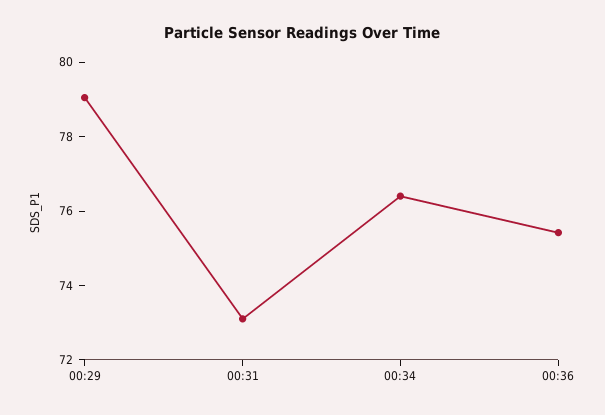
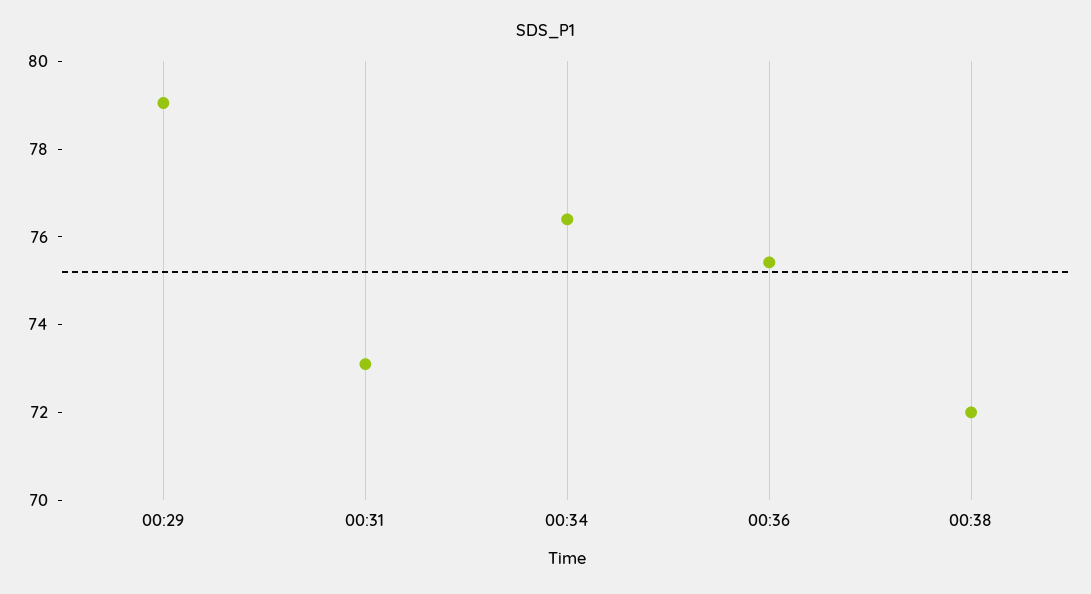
00:38: none -> 72

